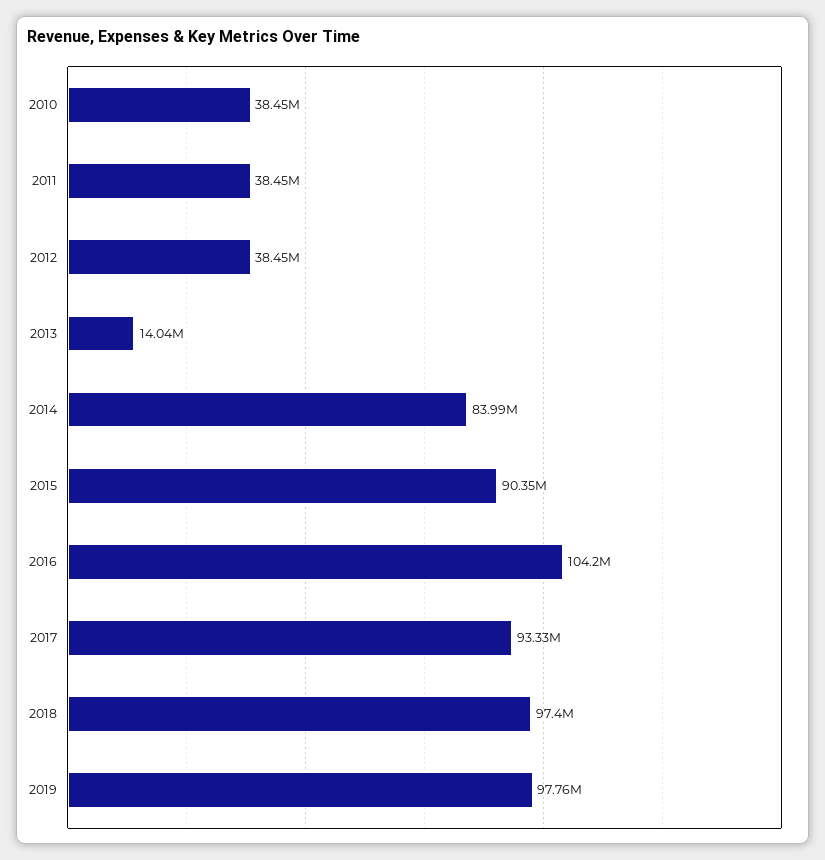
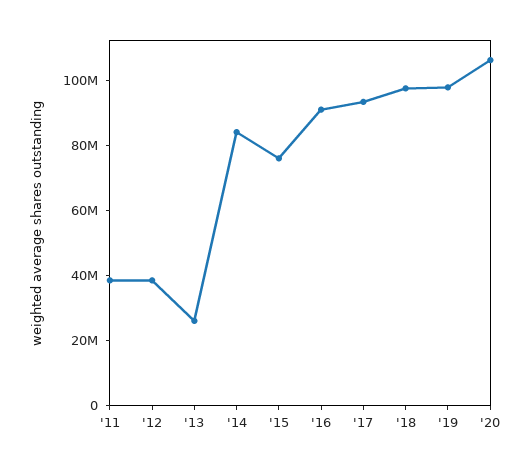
2010: 38450000 -> none
2013: 14040000 -> 25000000
2015: 90350000 -> 75000000
2016: 104200000 -> 90000000
'20: none -> 105000000

